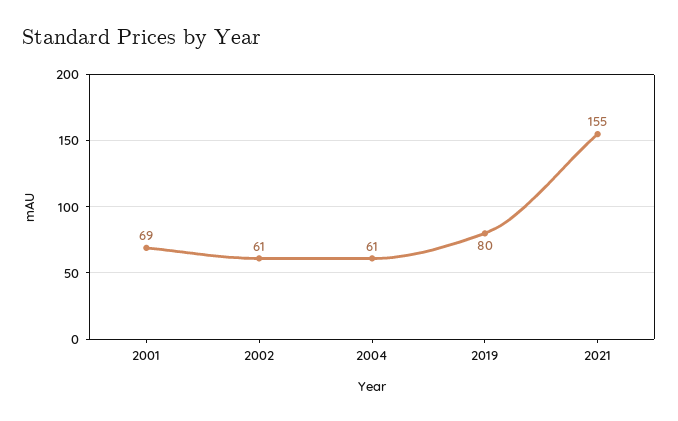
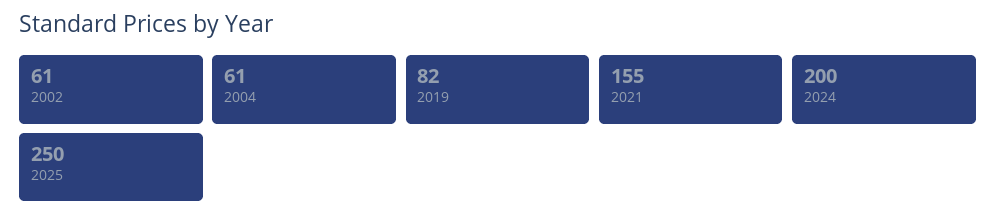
2001: 69 -> none
2019: 80 -> 82
2024: none -> 200
2025: none -> 250

